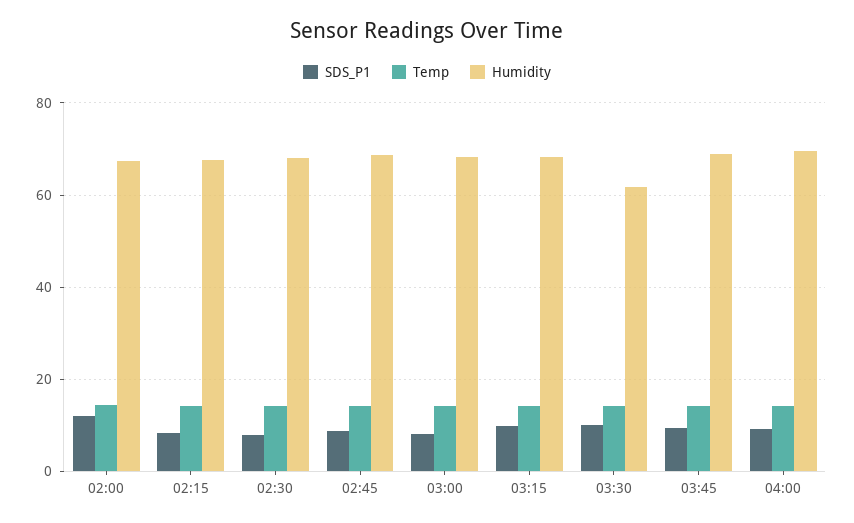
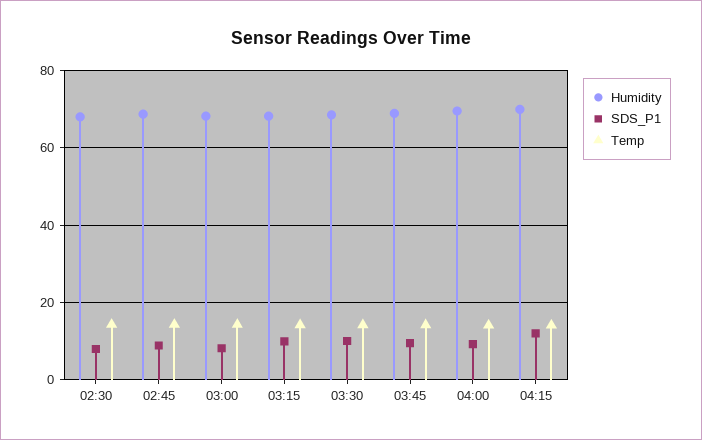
SDS_P1, 02:00: 12 -> none
Temp, 02:00: 14 -> none
Humidity, 02:00: 68 -> none
SDS_P1, 02:15: 8 -> none
Temp, 02:15: 14 -> none
Humidity, 02:15: 68 -> none
Humidity, 03:30: 62 -> 68
Humidity, 04:15: none -> 70
SDS_P1, 04:15: none -> 12
Temp, 04:15: none -> 14

